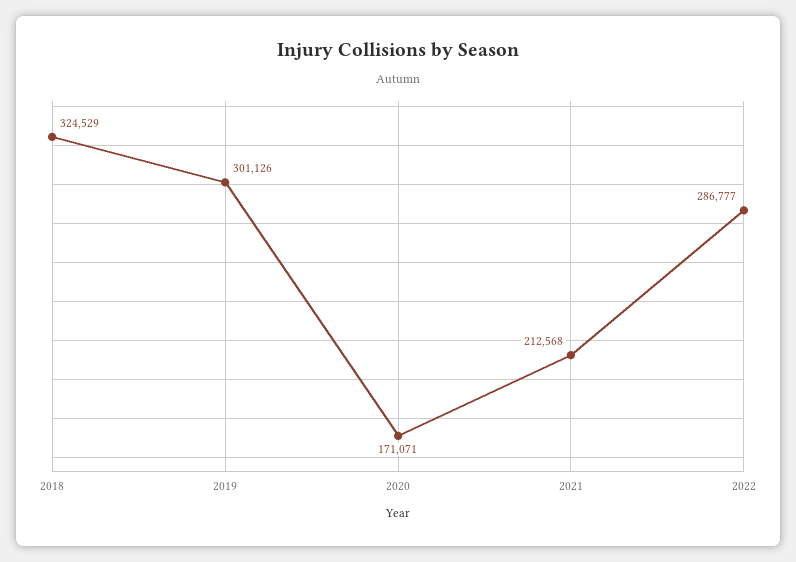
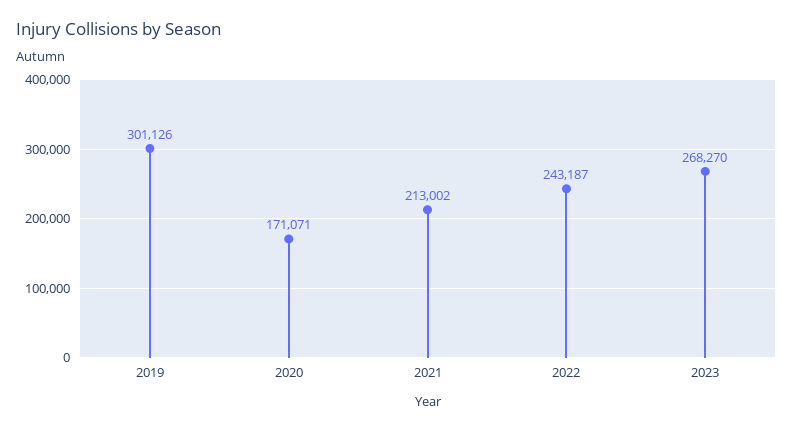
2018: 324529 -> none
2021: 212568 -> 213002
2022: 286777 -> 243187
2023: none -> 268270

